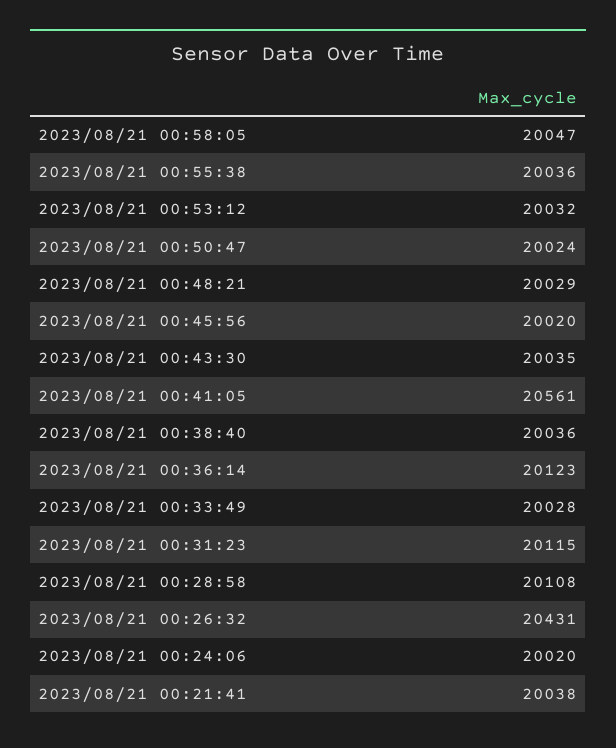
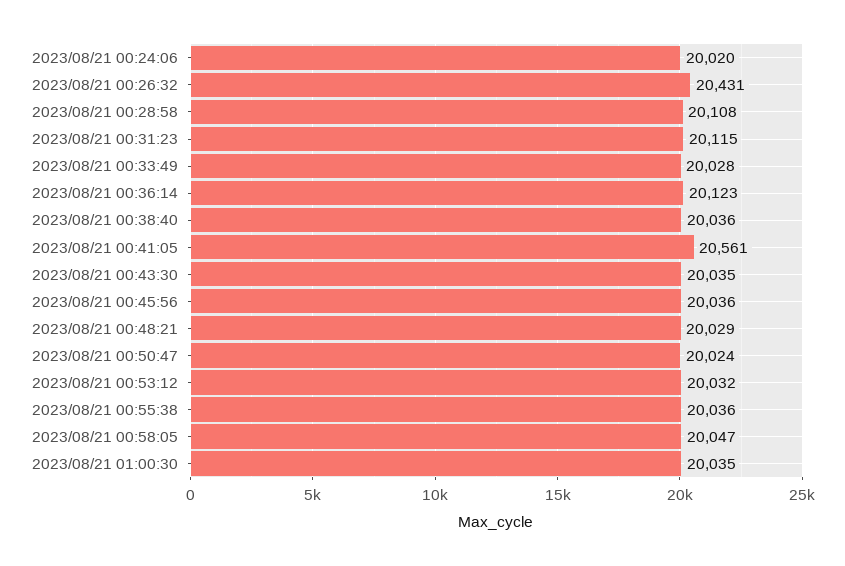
2023/08/21 00:45:56: 20020 -> 20036
2023/08/21 00:21:41: 20038 -> none
2023/08/21 01:00:30: none -> 20035

